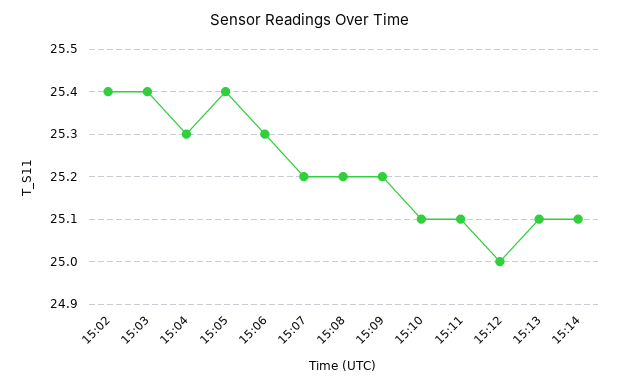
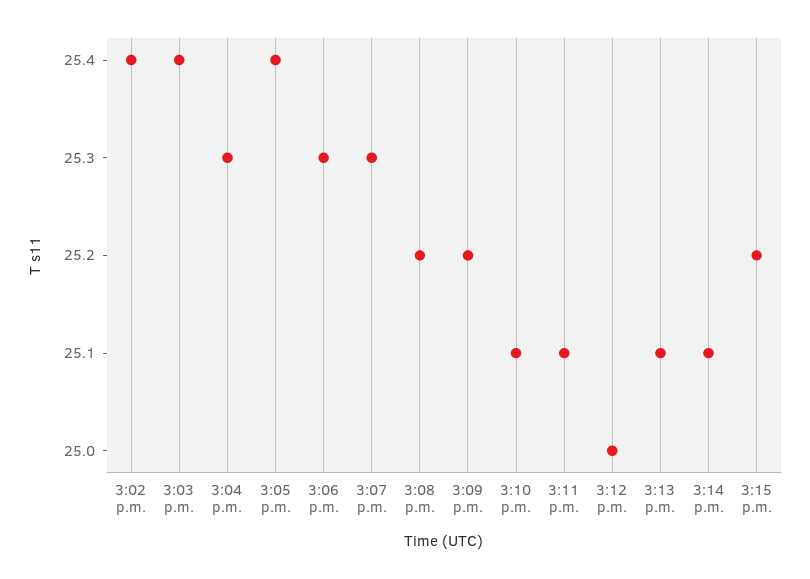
15:07: 25.2 -> 25.3
3:15 p.m.: none -> 25.2

